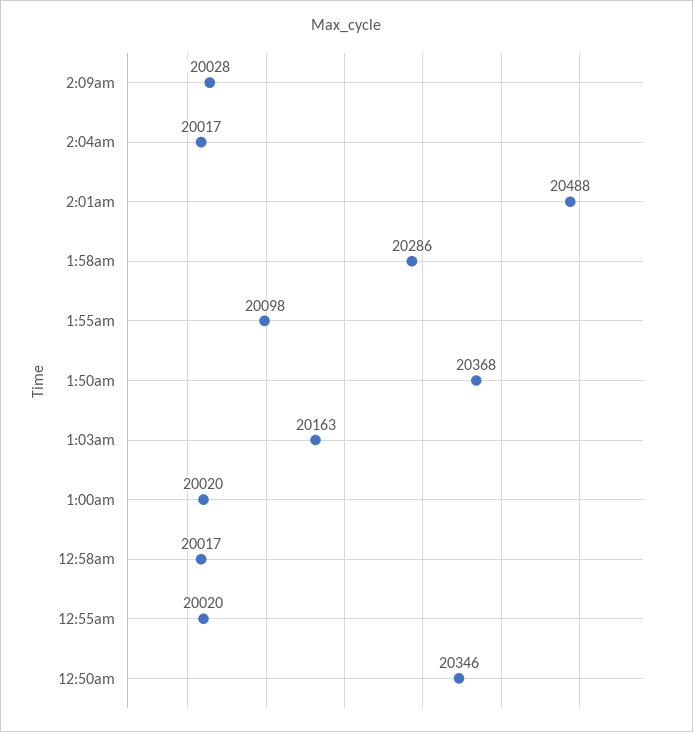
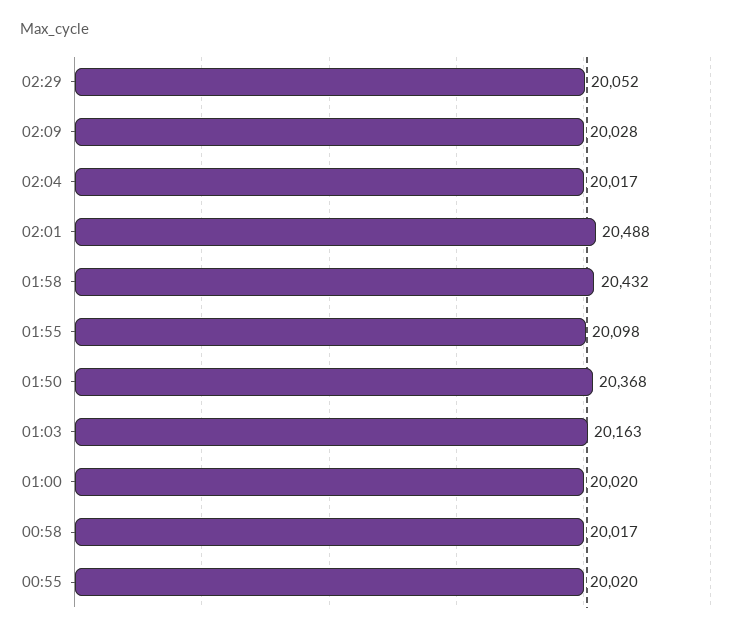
1:58am: 20286 -> 20432
12:50am: 20346 -> none
02:29: none -> 20052

